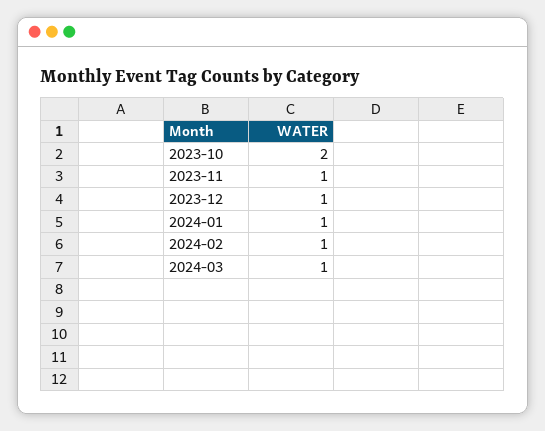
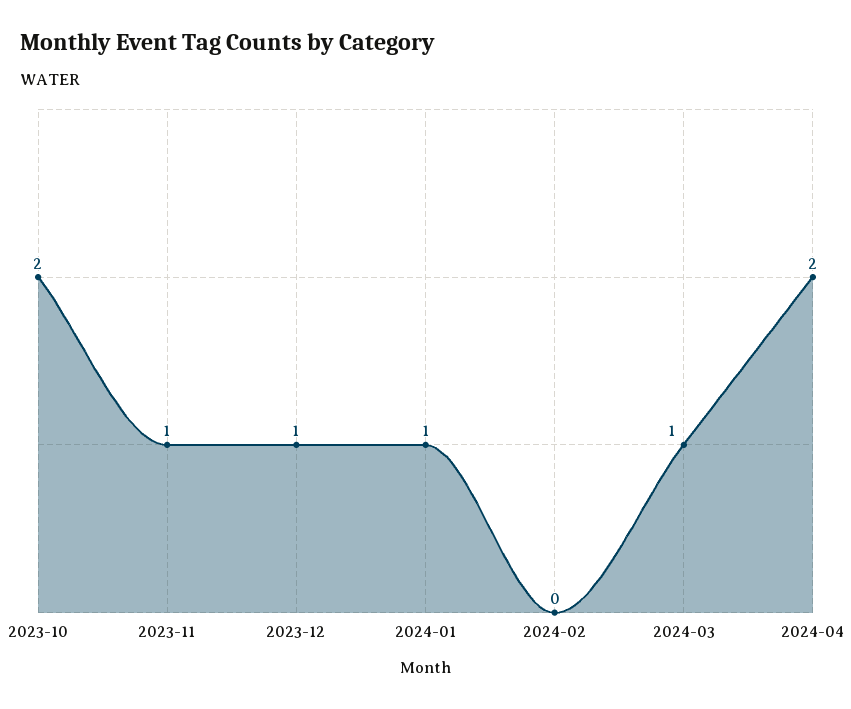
2024-02: 1 -> 0
2024-04: none -> 2

